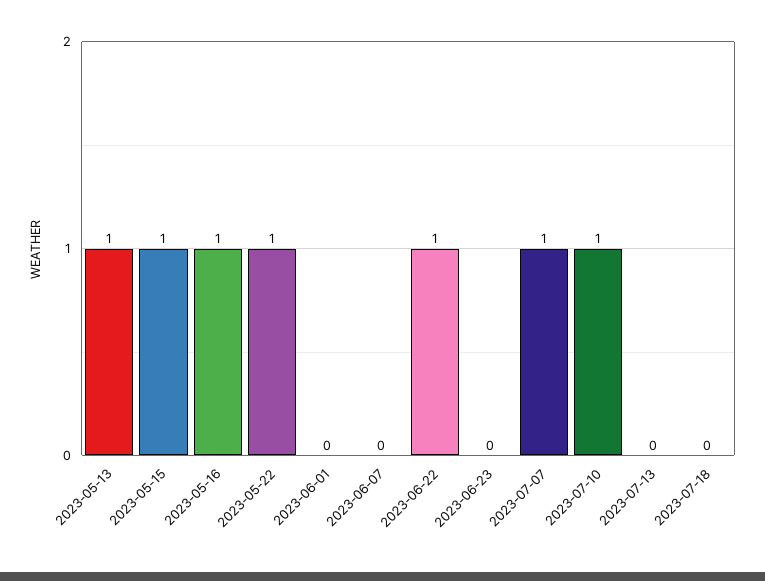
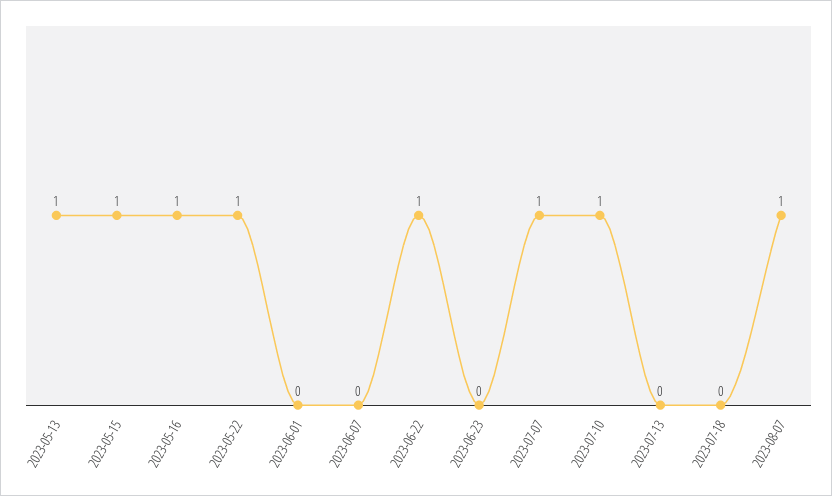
2023-08-07: none -> 1

